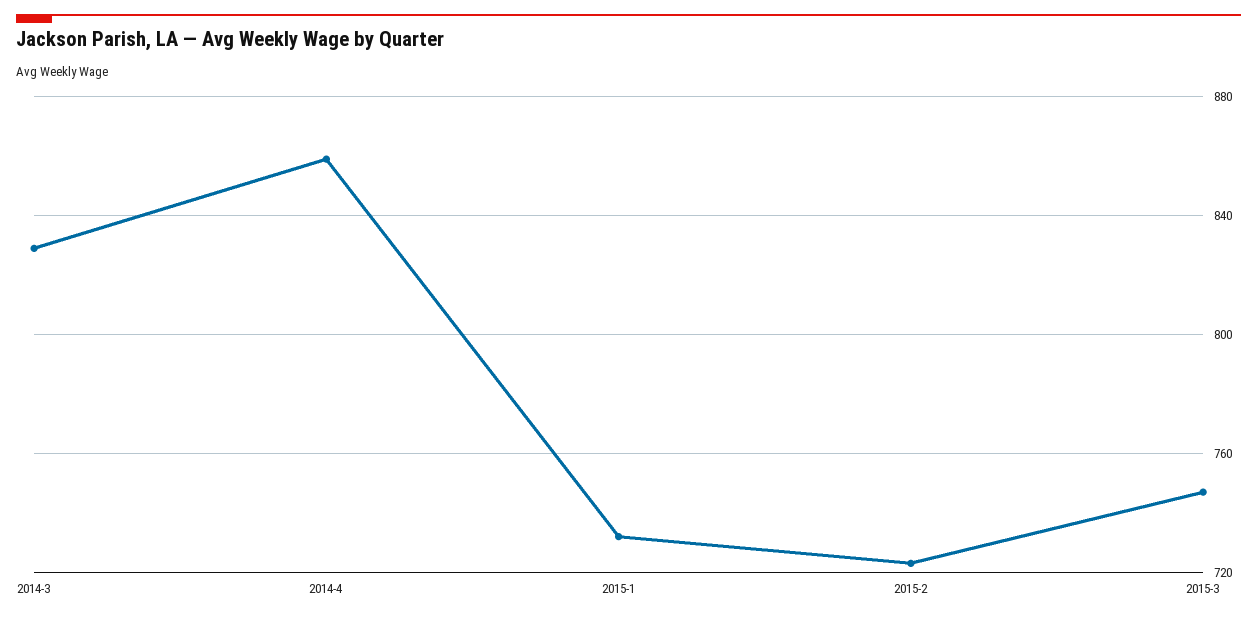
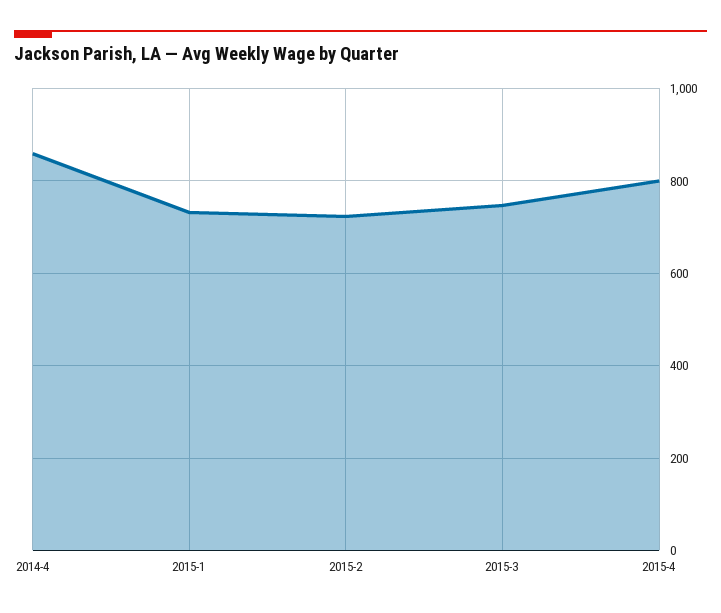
2014-3: 830 -> none
2015-4: none -> 800

